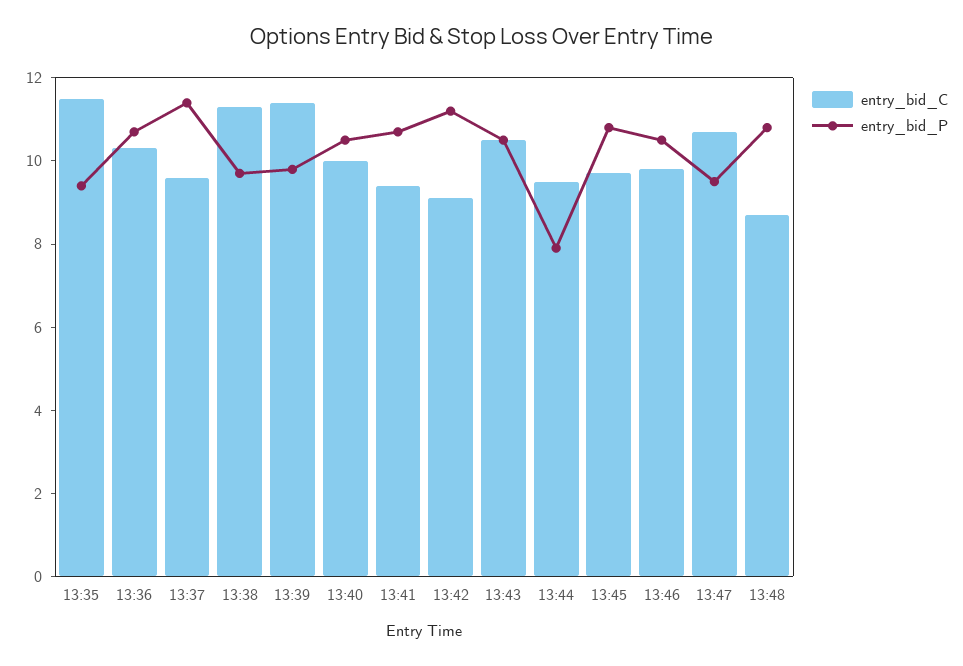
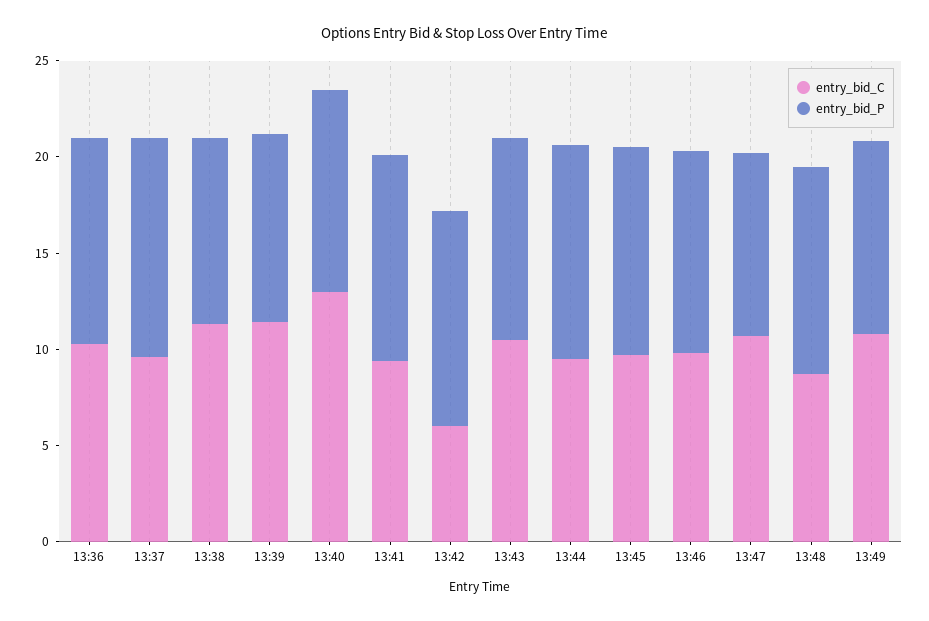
entry_bid_C, 13:35: 11.5 -> none
entry_bid_P, 13:35: 9.5 -> none
entry_bid_C, 13:40: 10 -> 13
entry_bid_C, 13:42: 9 -> 6
entry_bid_P, 13:44: 8 -> 11
entry_bid_C, 13:49: none -> 11
entry_bid_P, 13:49: none -> 10

